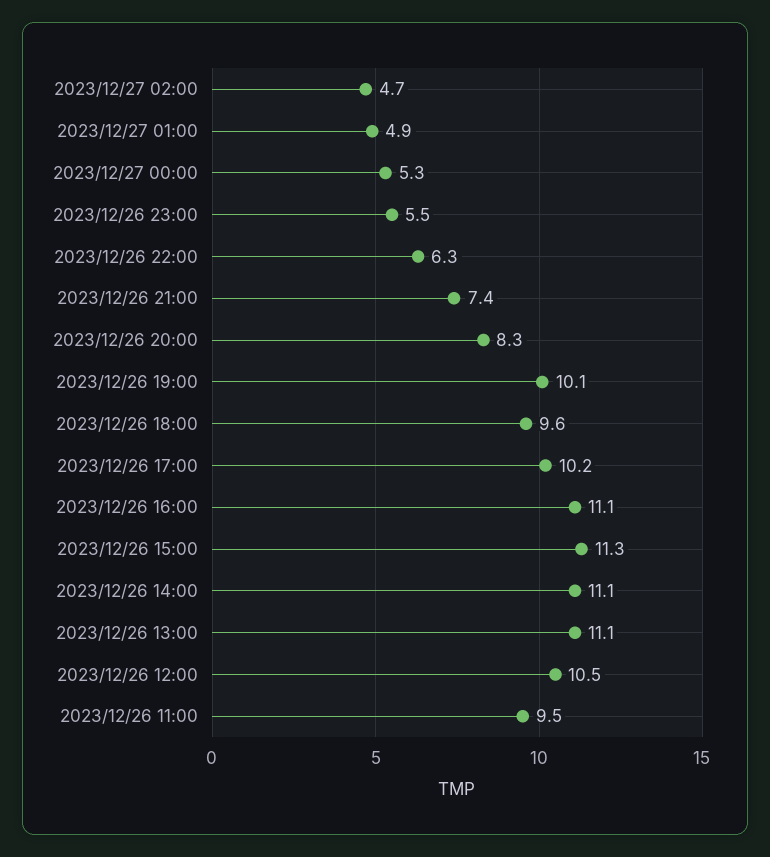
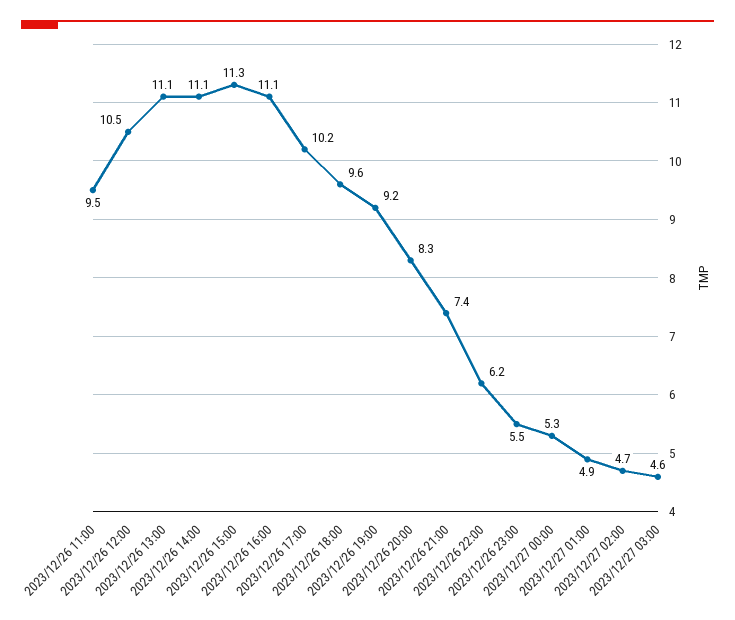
2023/12/26 22:00: 6.3 -> 6.2
2023/12/26 19:00: 10.1 -> 9.2
2023/12/27 03:00: none -> 4.6

